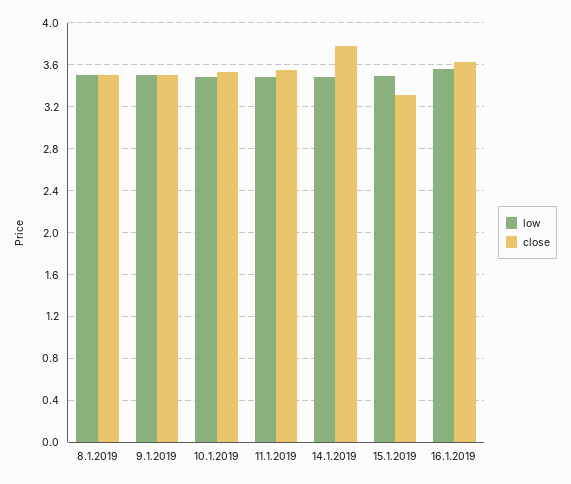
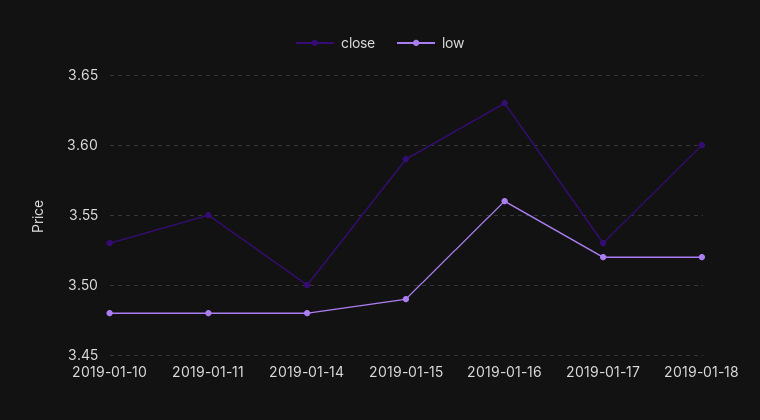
low, 8.1.2019: 3.5 -> none
close, 8.1.2019: 3.5 -> none
low, 9.1.2019: 3.5 -> none
close, 9.1.2019: 3.5 -> none
close, 14.1.2019: 3.8 -> 3.5
close, 15.1.2019: 3.3 -> 3.59
close, 2019-01-17: none -> 3.53
low, 2019-01-17: none -> 3.52
close, 2019-01-18: none -> 3.6
low, 2019-01-18: none -> 3.52

